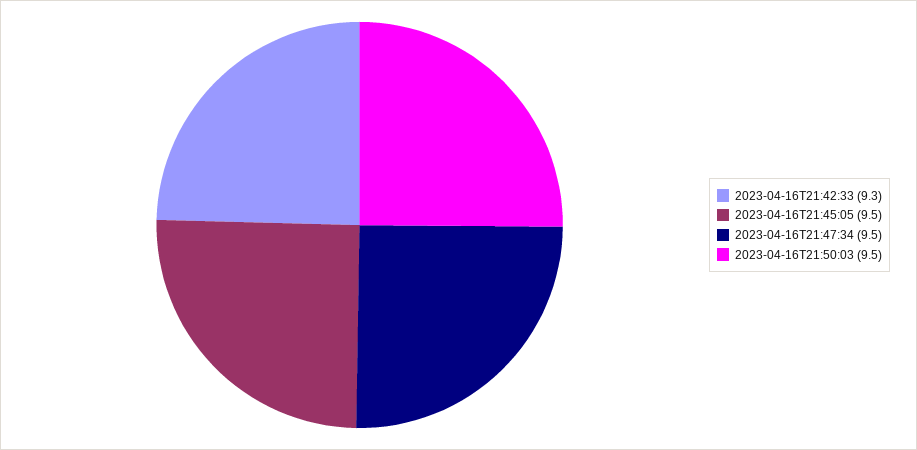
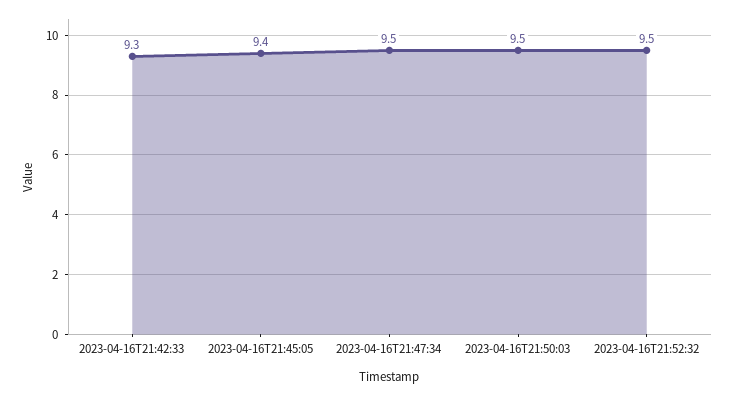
2023-04-16T21:45:05: 9.5 -> 9.4
2023-04-16T21:52:32: none -> 9.5

